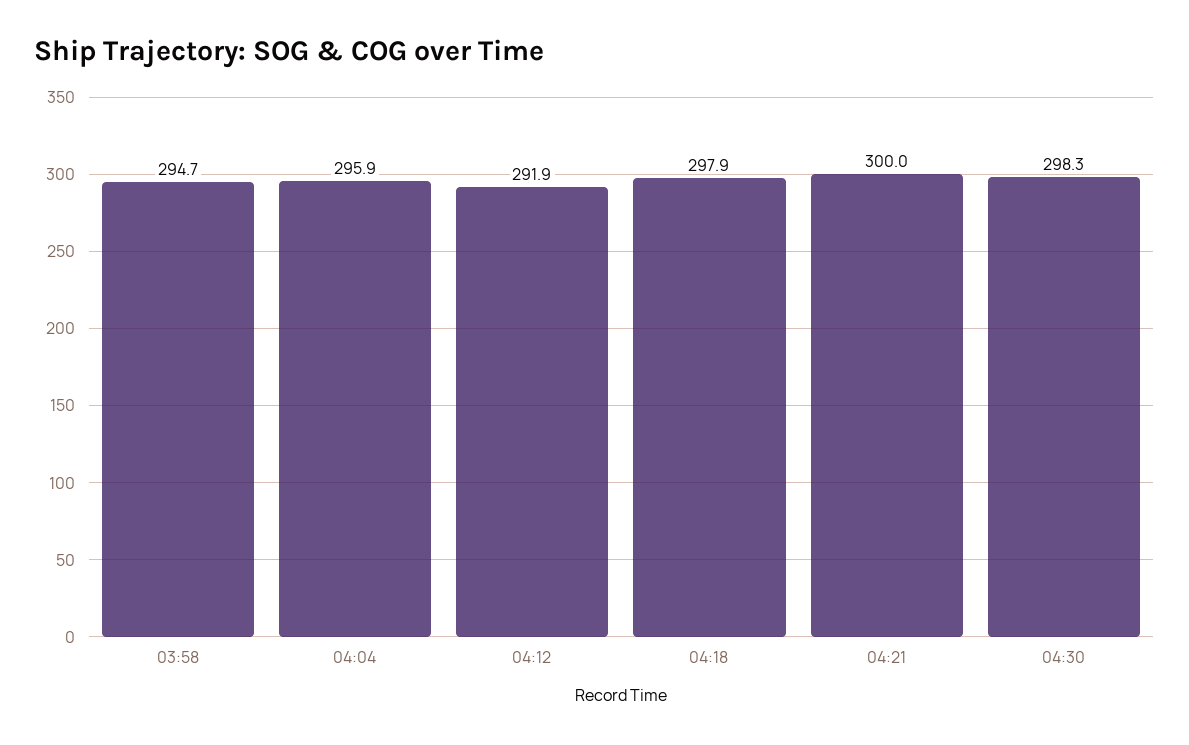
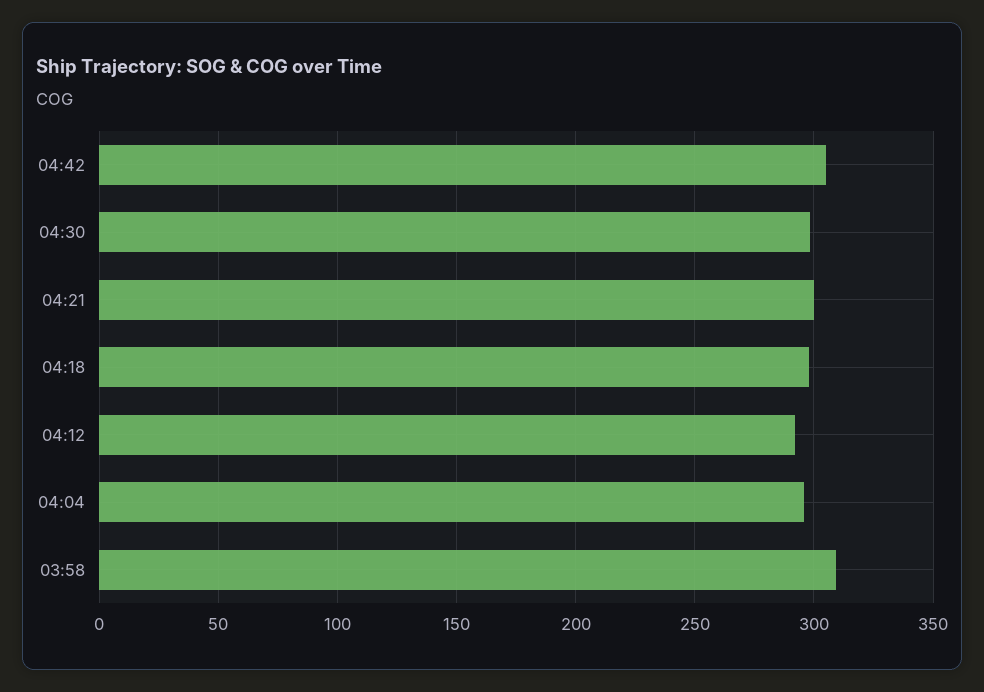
03:58: 294.7 -> 310
04:42: none -> 305

